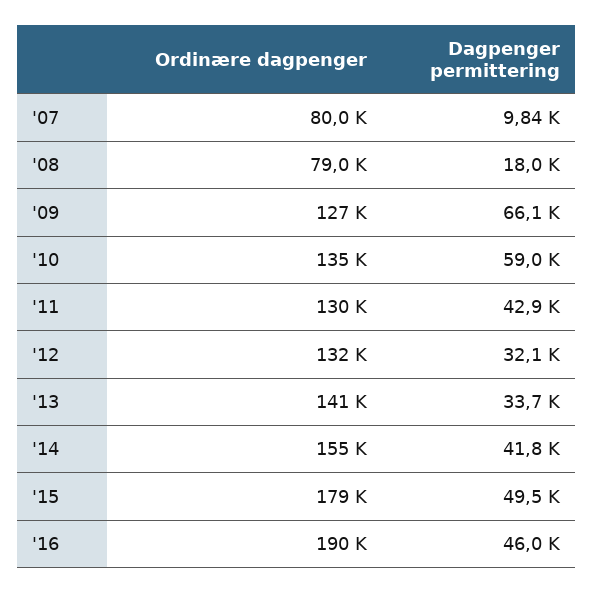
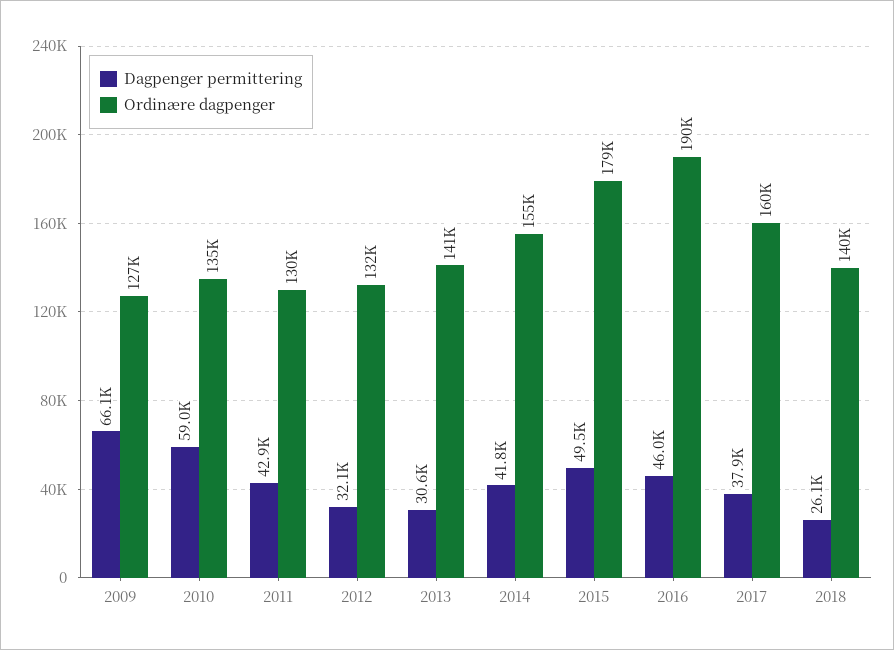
Ordinære dagpenger, '07: 80000 -> none
Dagpenger permittering, '07: 9840 -> none
Ordinære dagpenger, '08: 79000 -> none
Dagpenger permittering, '08: 18000 -> none
Dagpenger permittering, '13: 33700 -> 30600
Dagpenger permittering, 2017: none -> 37900
Ordinære dagpenger, 2017: none -> 160000
Dagpenger permittering, 2018: none -> 26100
Ordinære dagpenger, 2018: none -> 140000

